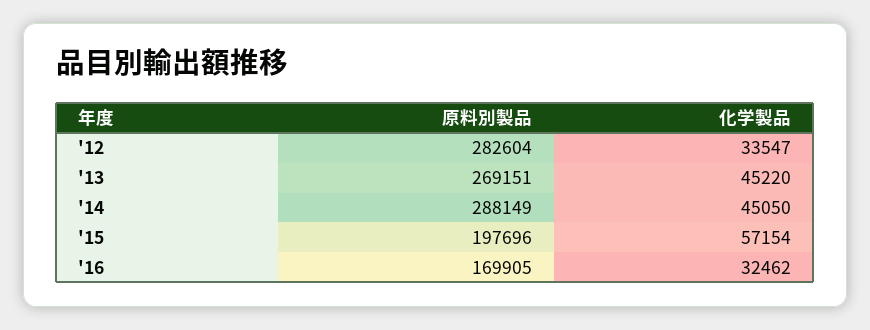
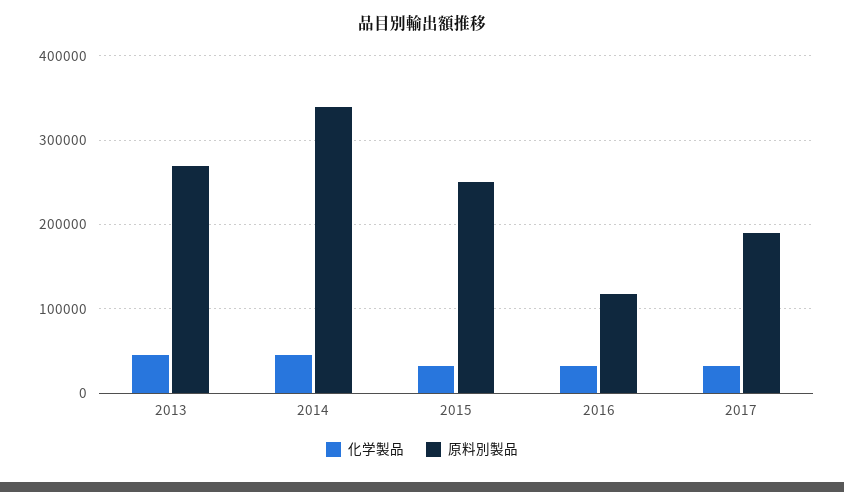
原料別製品, '12: 282604 -> none
化学製品, '12: 33547 -> none
原料別製品, '14: 288149 -> 340000
原料別製品, '15: 197696 -> 250000
化学製品, '15: 57154 -> 30000
原料別製品, '16: 169905 -> 120000
化学製品, 2017: none -> 30000
原料別製品, 2017: none -> 190000

